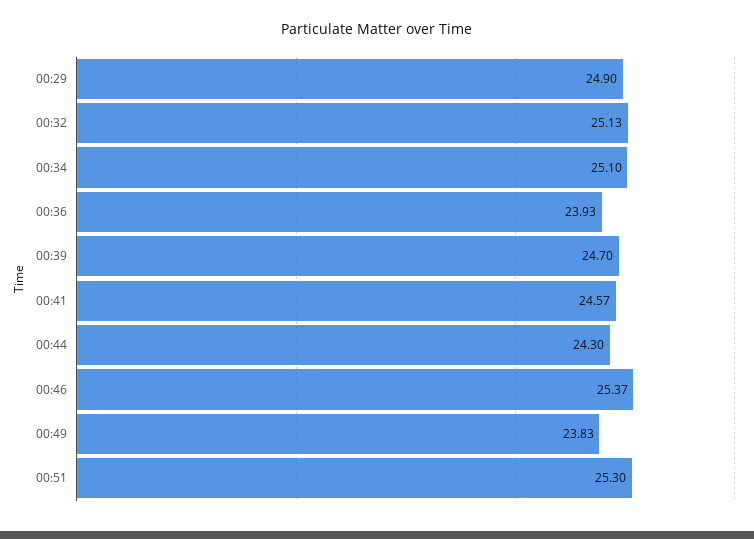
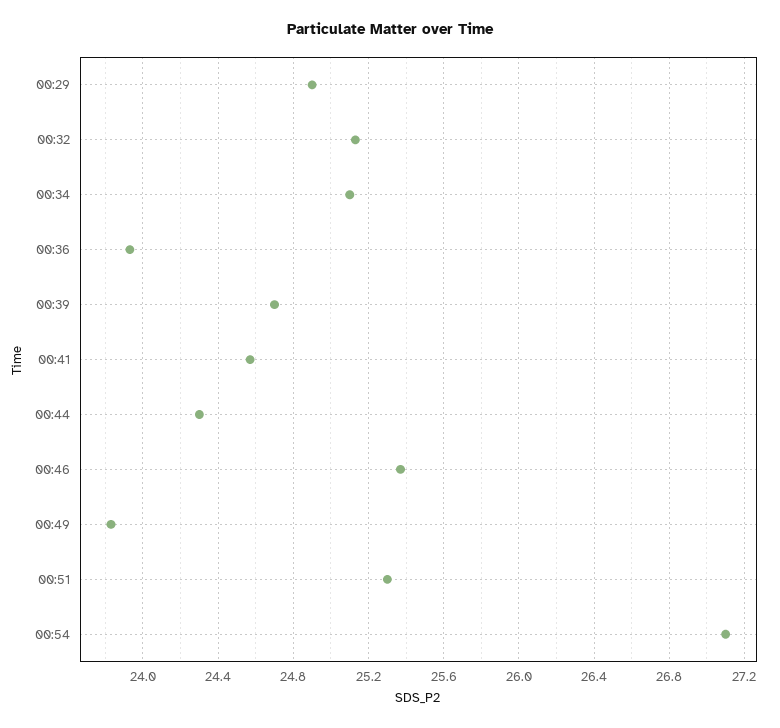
00:54: none -> 27.1

